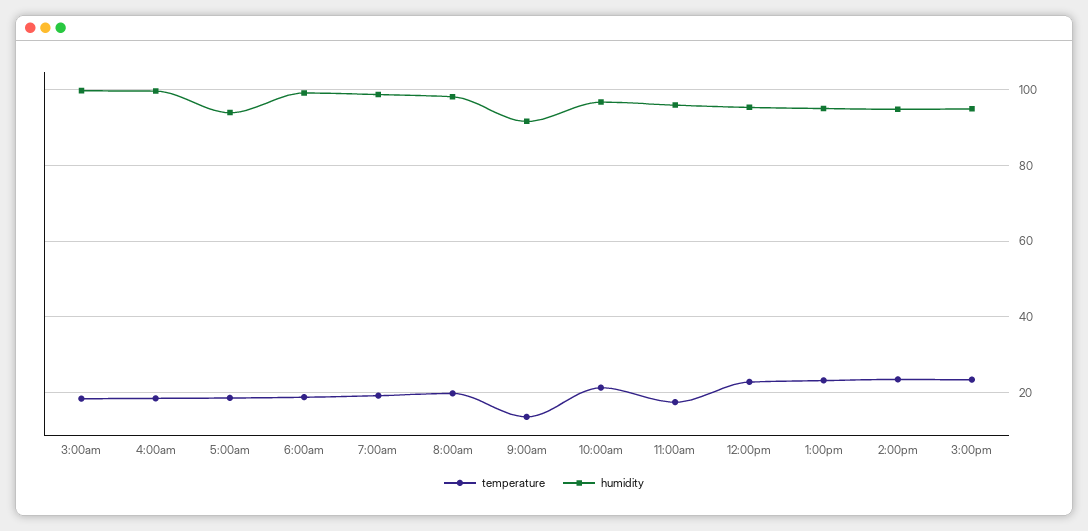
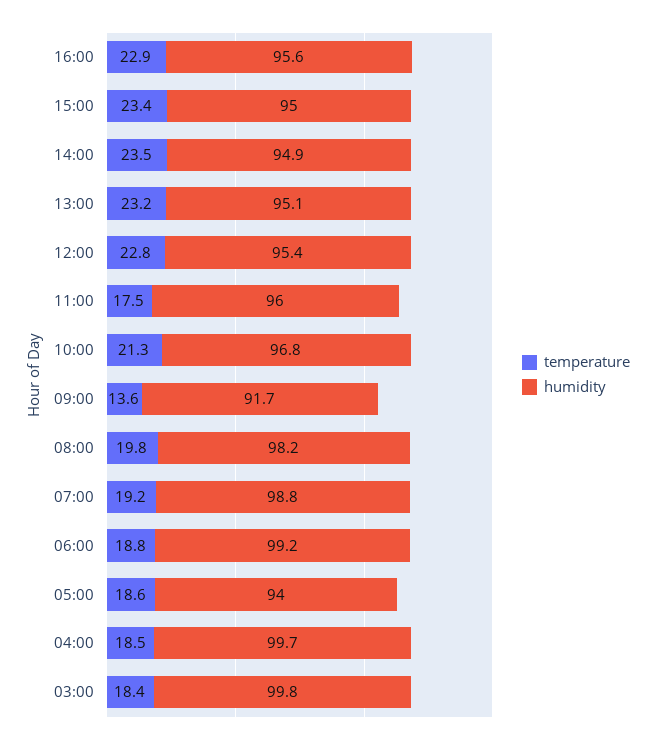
temperature, 16:00: none -> 22.9
humidity, 16:00: none -> 95.6

